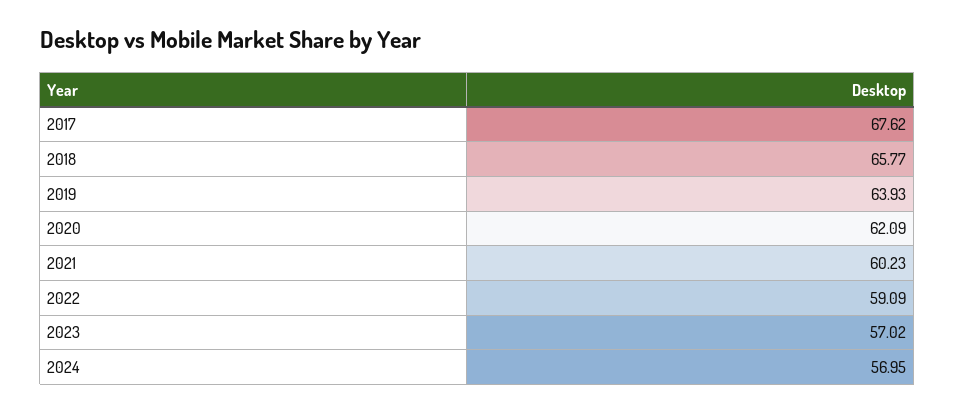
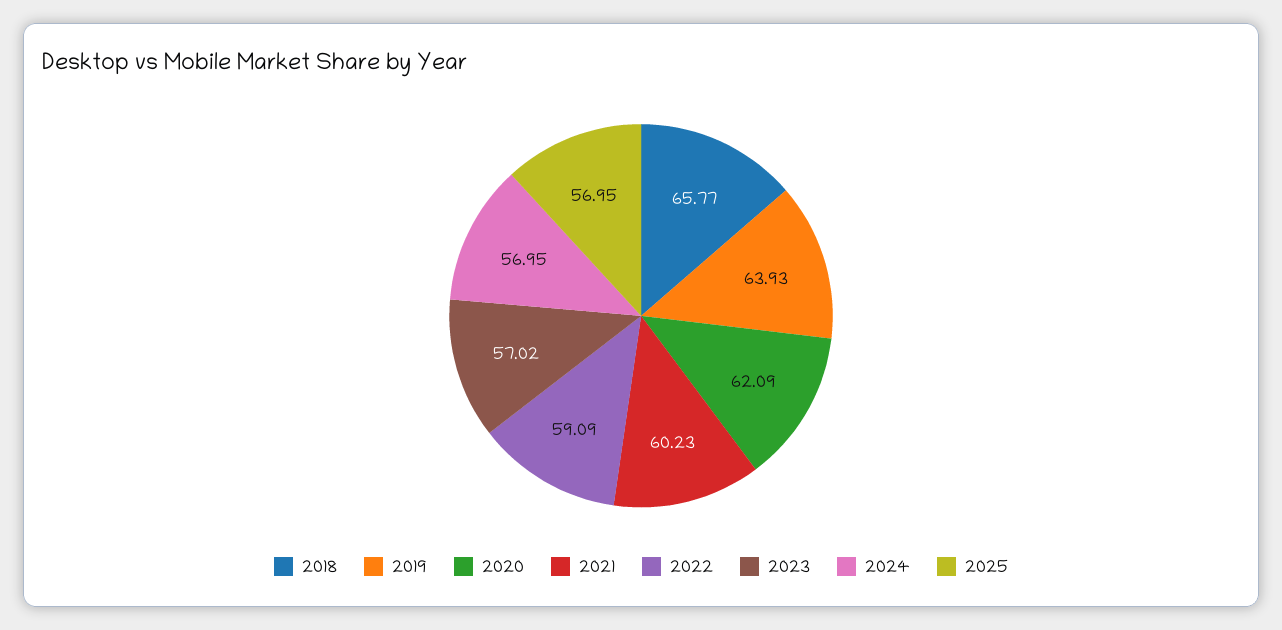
2017: 67.62 -> none
2025: none -> 56.95

